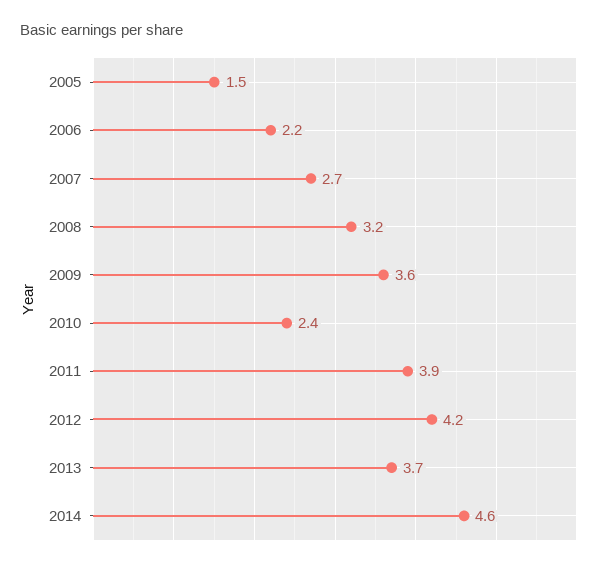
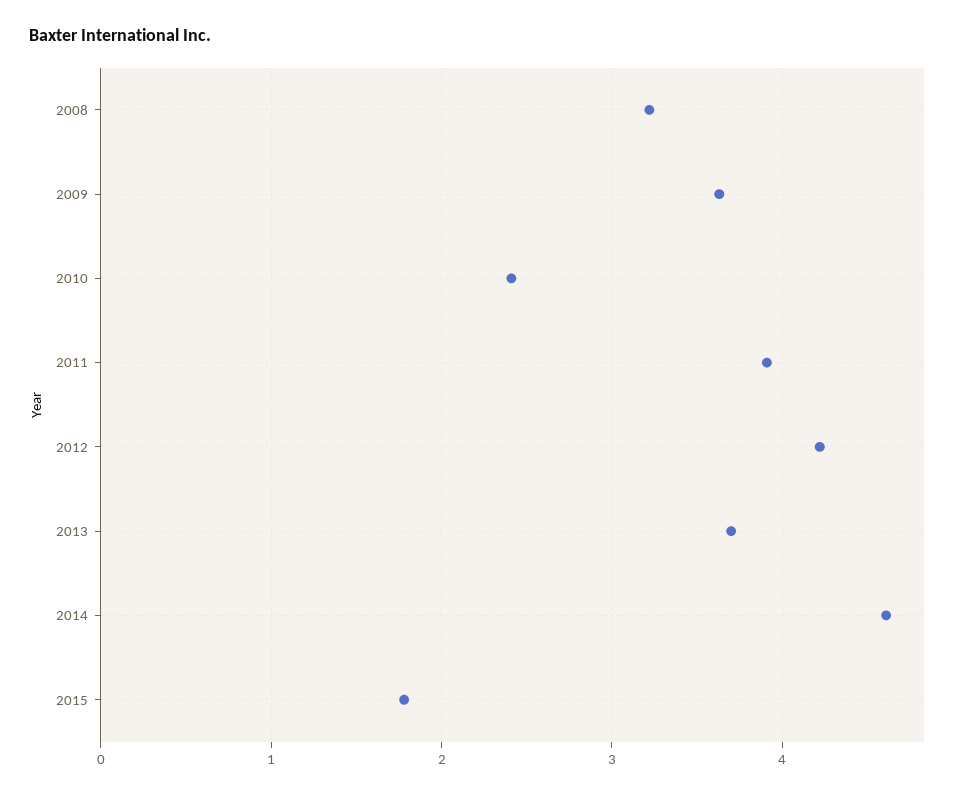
2005: 1.5 -> none
2006: 2.2 -> none
2007: 2.7 -> none
2015: none -> 1.8

